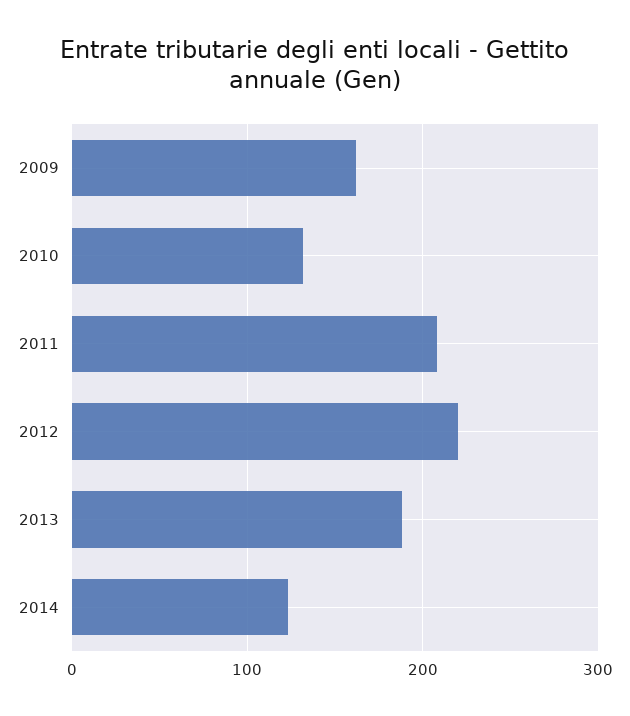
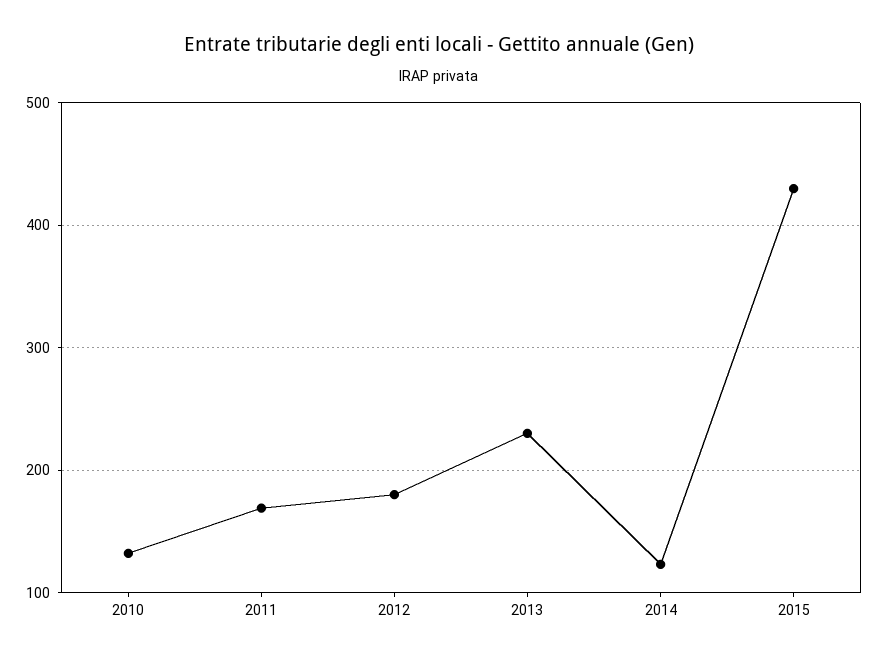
2009: 160 -> none
2011: 210 -> 170
2012: 220 -> 180
2013: 190 -> 230
2015: none -> 430

